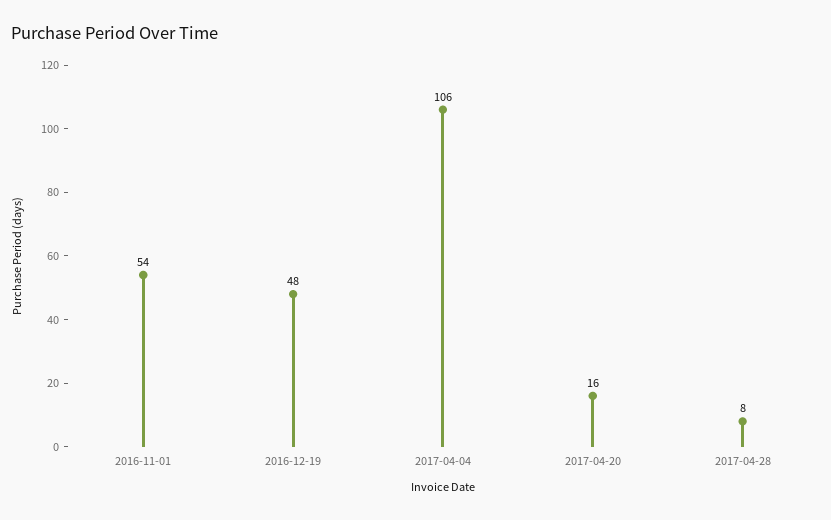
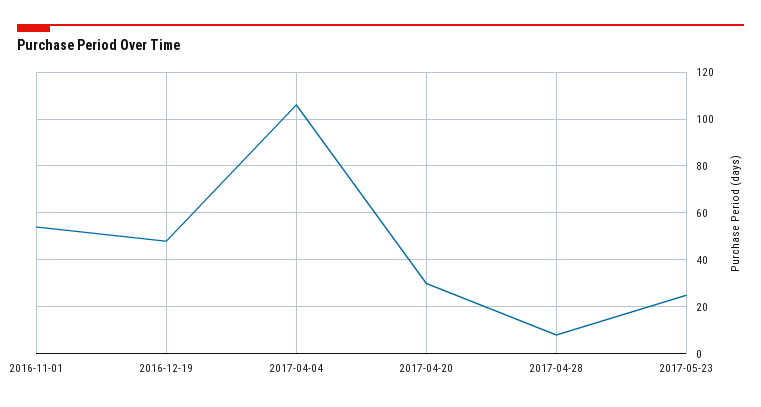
2017-04-20: 16 -> 30
2017-05-23: none -> 25

